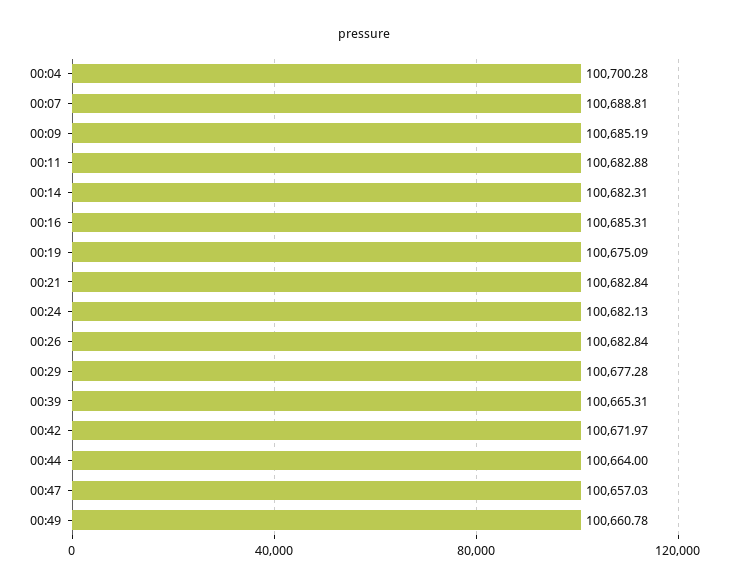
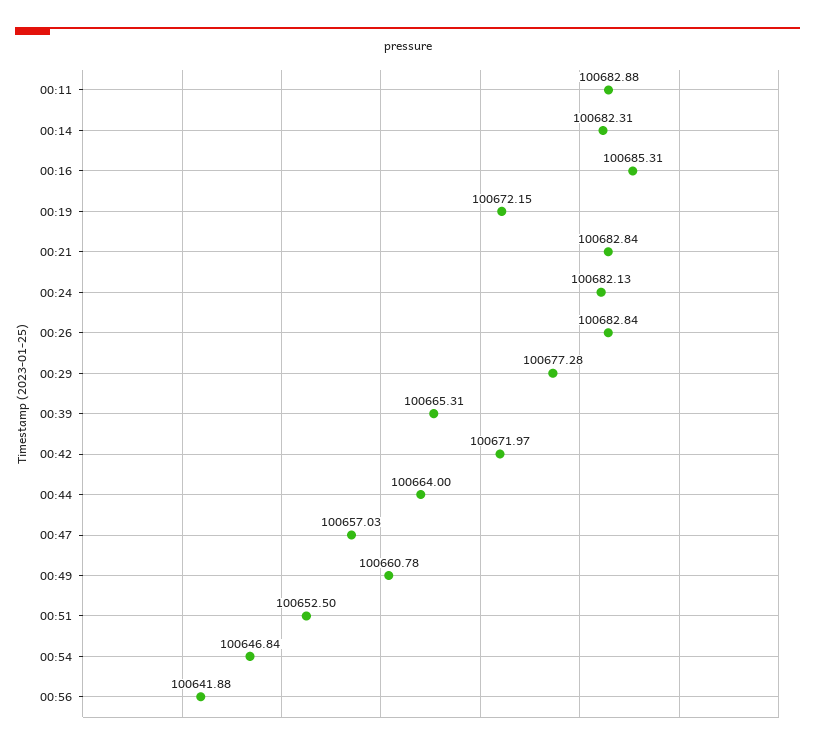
00:04: 100700.28 -> none
00:07: 100688.81 -> none
00:09: 100685.19 -> none
00:19: 100675.09 -> 100672.15
00:51: none -> 100652.5
00:54: none -> 100646.84
00:56: none -> 100641.88

